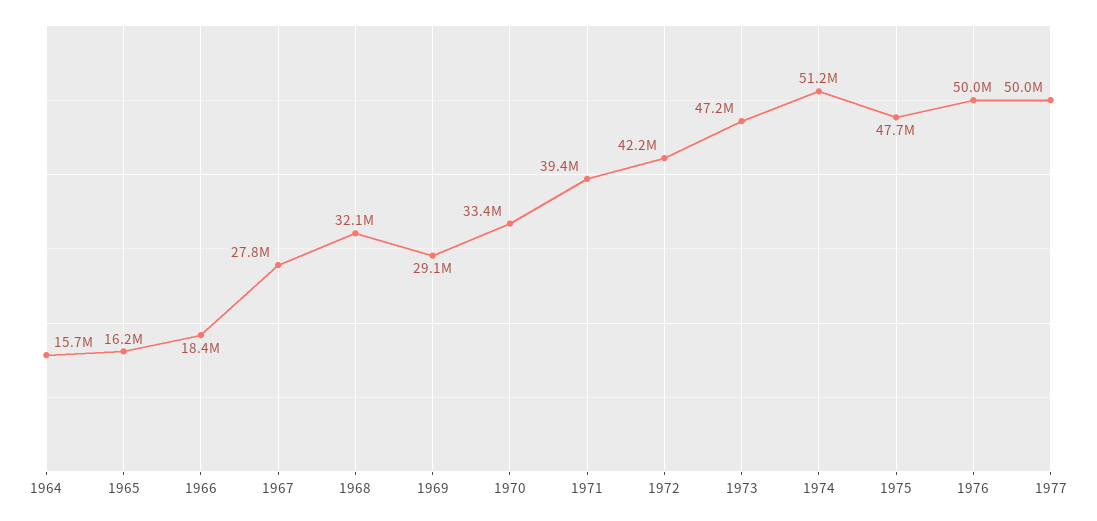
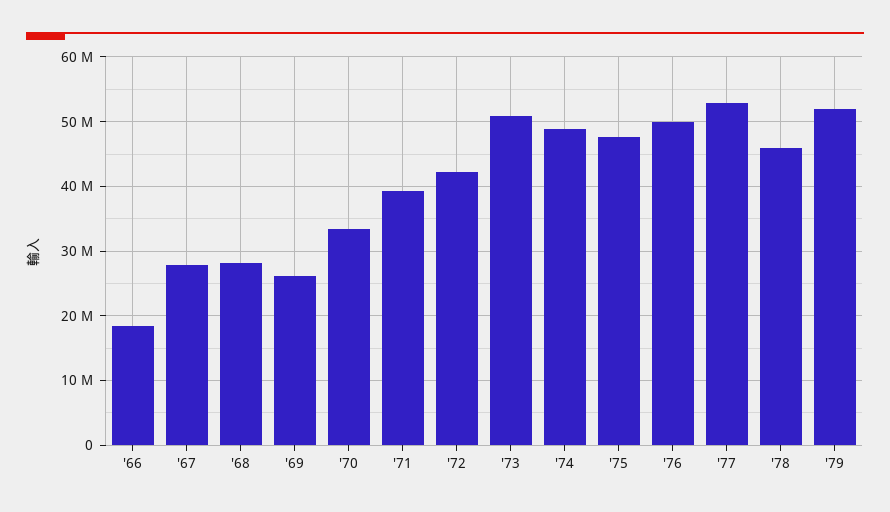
1964: 15700000 -> none
1965: 16200000 -> none
1968: 32100000 -> 28000000
1969: 29100000 -> 26000000
1973: 47200000 -> 51000000
1974: 51200000 -> 49000000
1977: 50000000 -> 53000000
'78: none -> 46000000
'79: none -> 52000000

